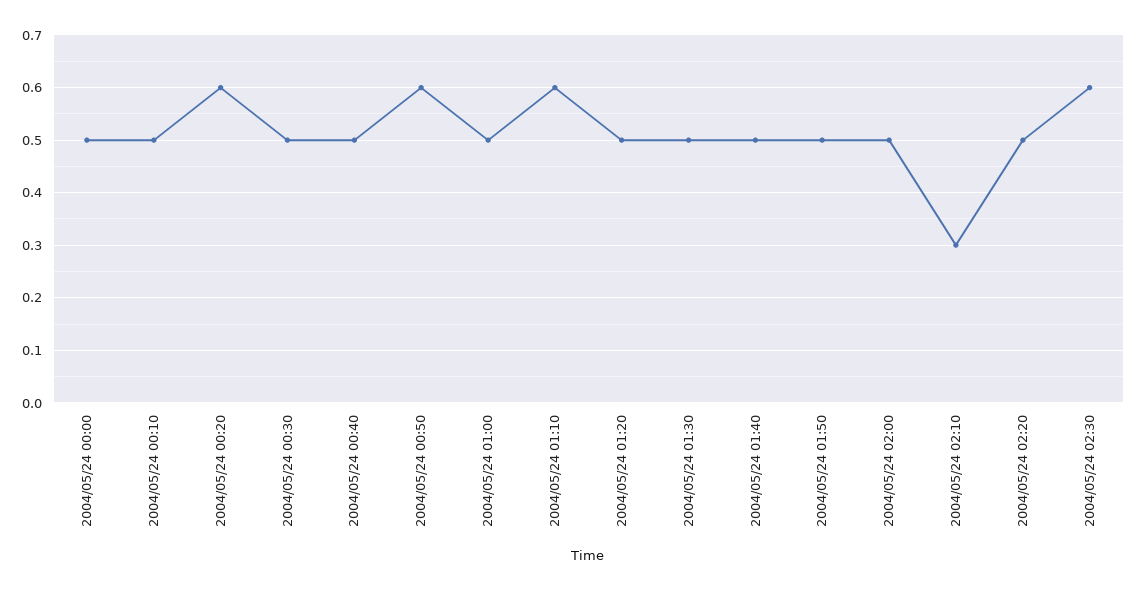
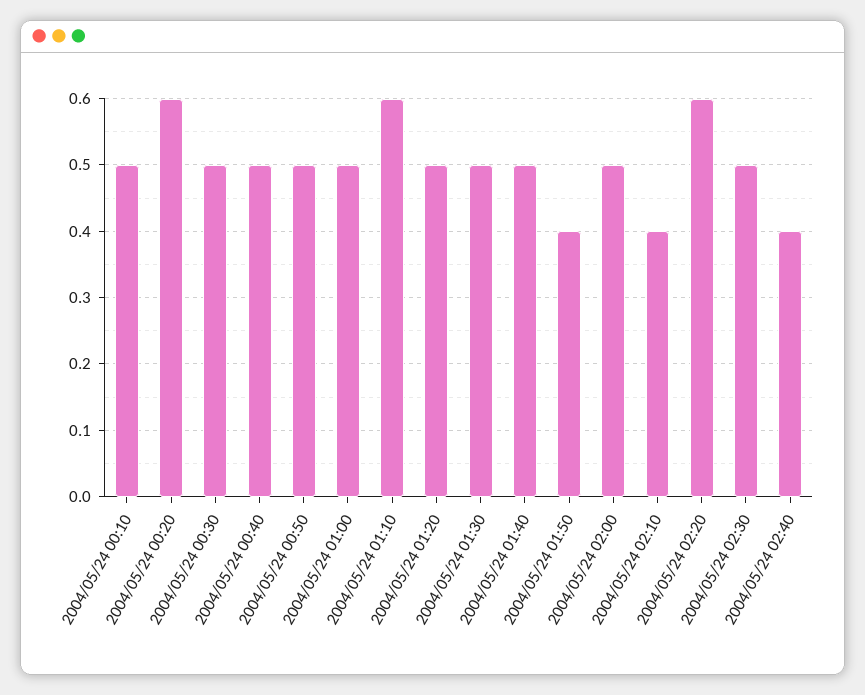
2004/05/24 00:00: 0.5 -> none
2004/05/24 00:50: 0.6 -> 0.5
2004/05/24 01:50: 0.5 -> 0.4
2004/05/24 02:10: 0.3 -> 0.4
2004/05/24 02:20: 0.5 -> 0.6
2004/05/24 02:30: 0.6 -> 0.5
2004/05/24 02:40: none -> 0.4

